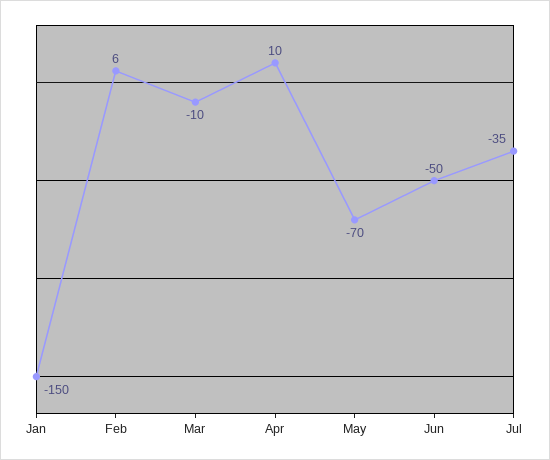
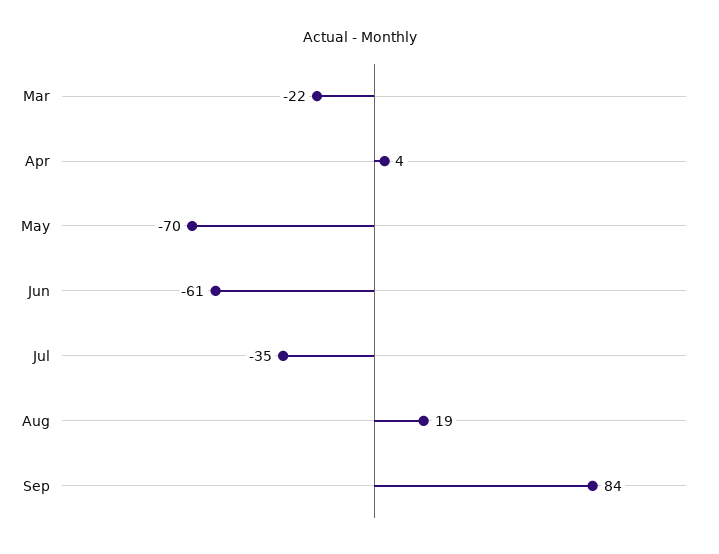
Jan: -150 -> none
Feb: 6 -> none
Mar: -10 -> -22
Apr: 10 -> 4
Jun: -50 -> -61
Aug: none -> 19
Sep: none -> 84

